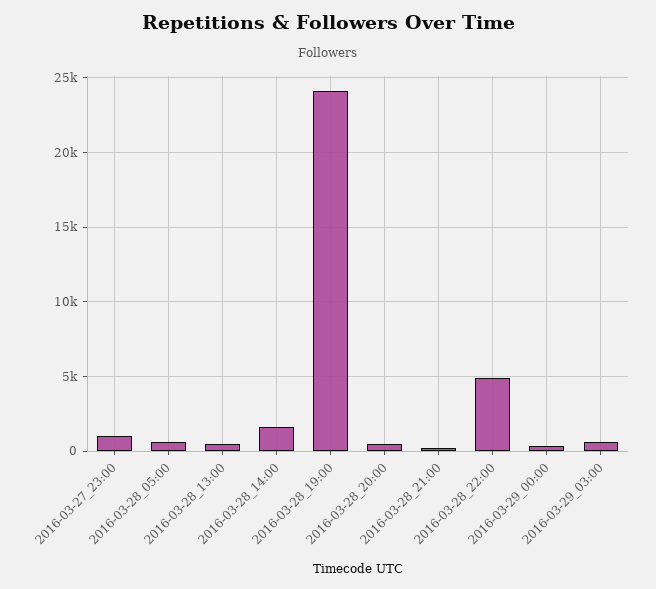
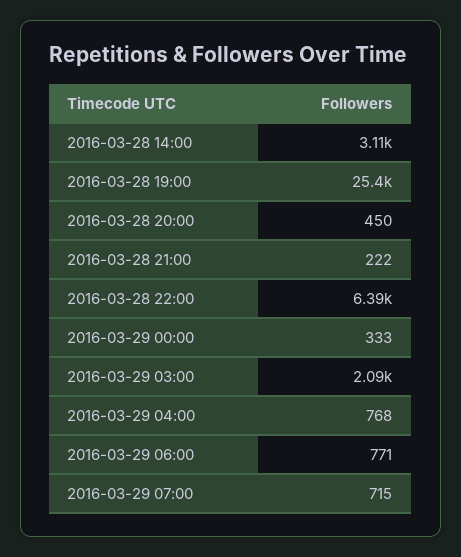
2016-03-27_23:00: 1000 -> none
2016-03-28_05:00: 500 -> none
2016-03-28_13:00: 500 -> none
2016-03-28_14:00: 1500 -> 3110
2016-03-28_19:00: 24000 -> 25400
2016-03-28_22:00: 5000 -> 6390
2016-03-29_03:00: 500 -> 2090
2016-03-29 04:00: none -> 768
2016-03-29 06:00: none -> 771
2016-03-29 07:00: none -> 715

